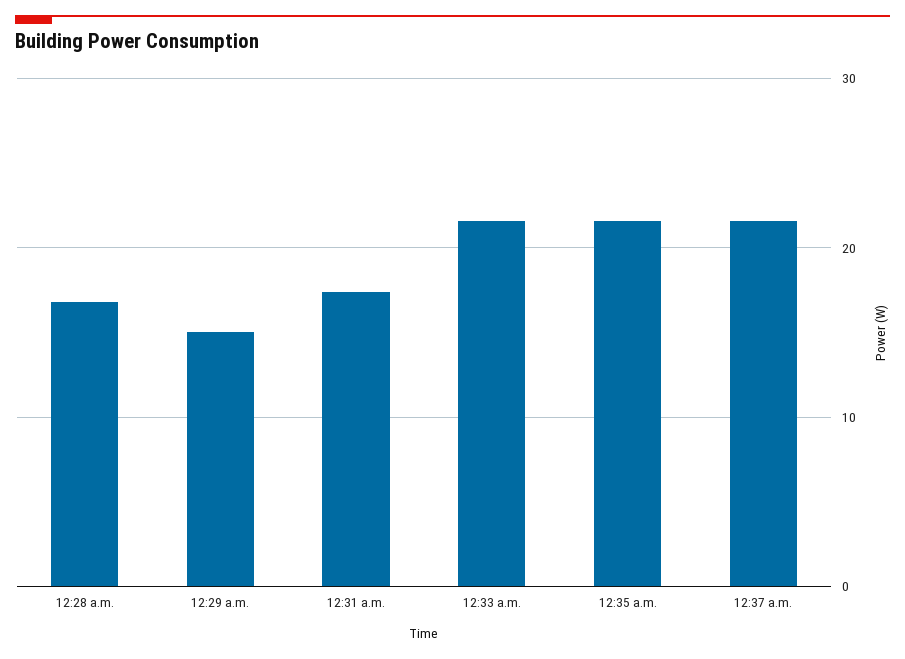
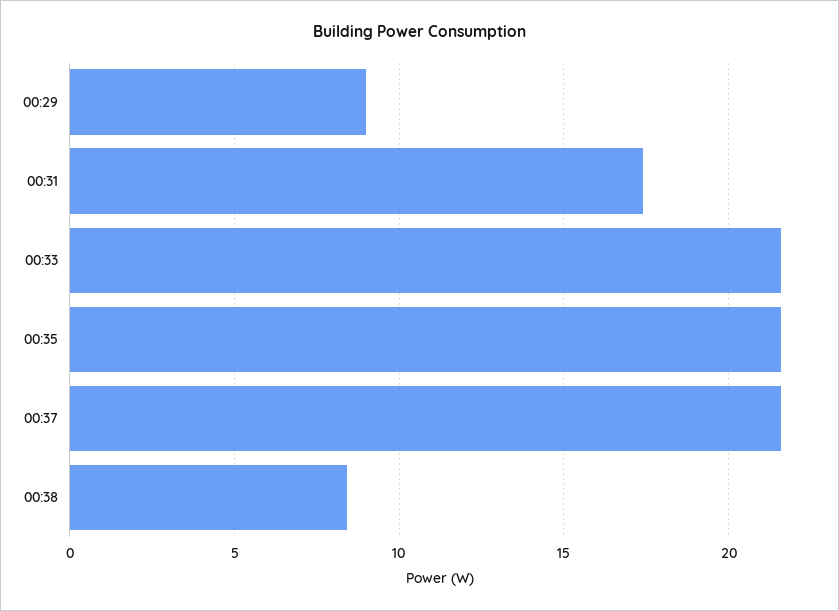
12:28 a.m.: 17 -> none
12:29 a.m.: 15 -> 9
00:38: none -> 8.5

